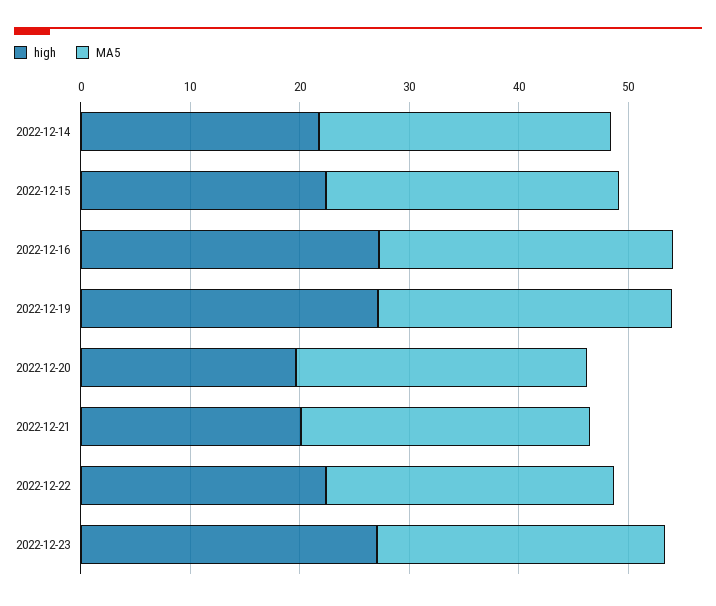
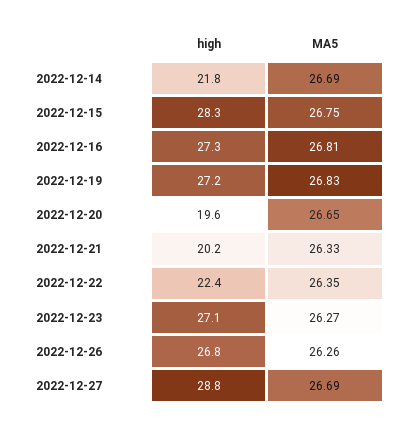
high, 2022-12-15: 22 -> 28.3
high, 2022-12-26: none -> 26.8
MA5, 2022-12-26: none -> 26.26
high, 2022-12-27: none -> 28.8
MA5, 2022-12-27: none -> 26.69

